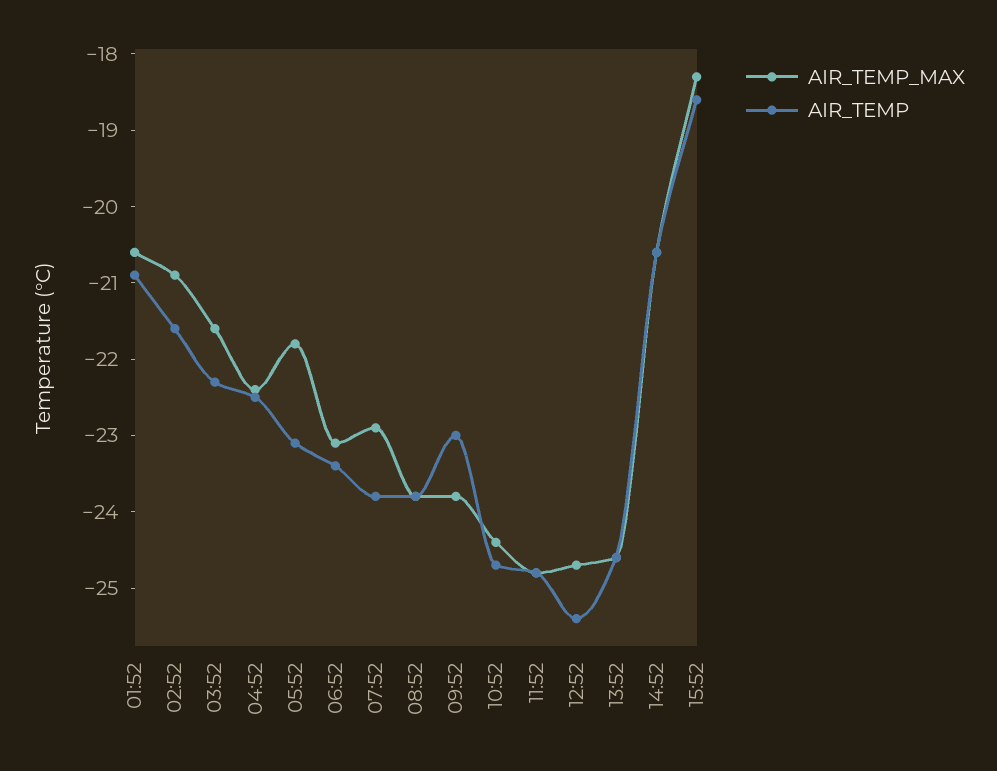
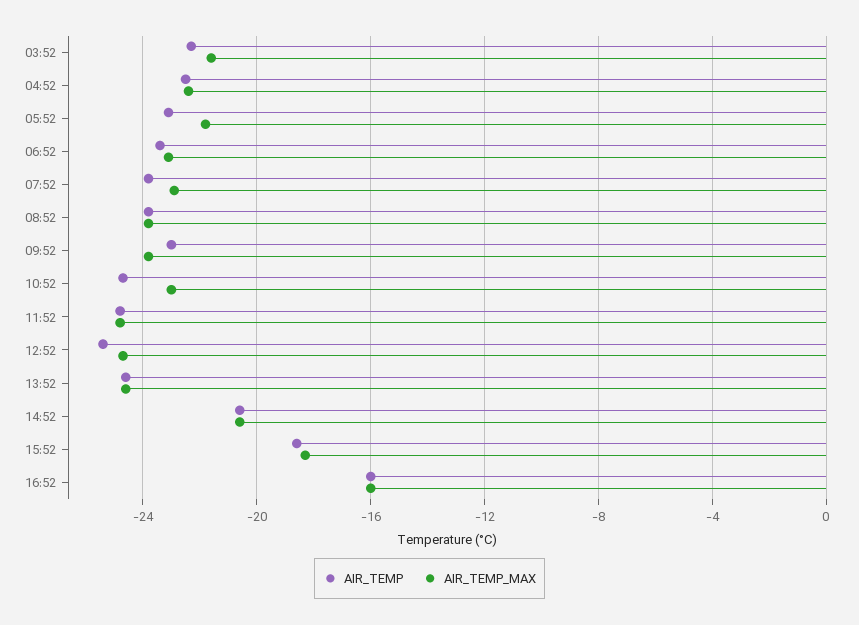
AIR_TEMP_MAX, 01:52: -20.5 -> none
AIR_TEMP, 01:52: -21 -> none
AIR_TEMP_MAX, 02:52: -21 -> none
AIR_TEMP, 02:52: -21.5 -> none
AIR_TEMP_MAX, 10:52: -24.5 -> -23
AIR_TEMP, 16:52: none -> -16
AIR_TEMP_MAX, 16:52: none -> -16

